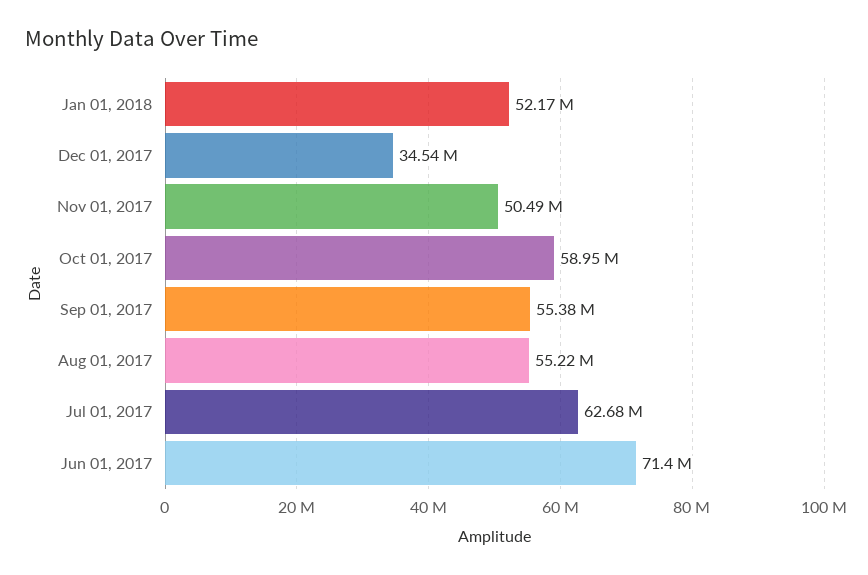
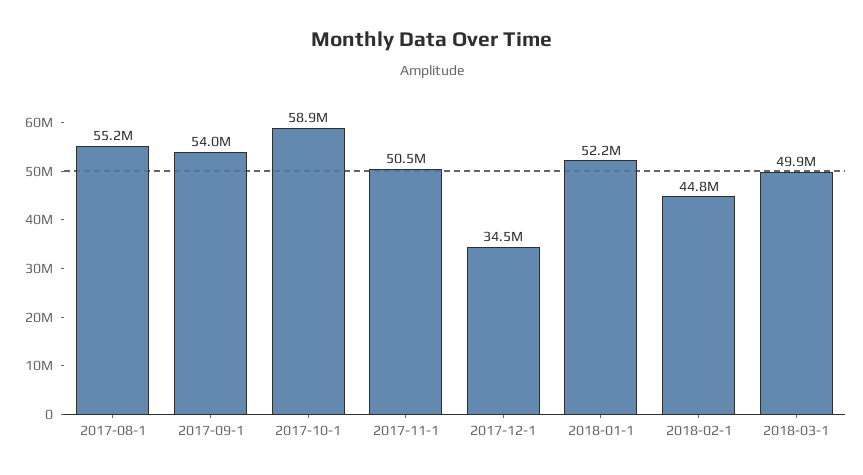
Sep 01, 2017: 55380000 -> 54000000
Jul 01, 2017: 62680000 -> none
Jun 01, 2017: 71400000 -> none
2018-02-1: none -> 44800000
2018-03-1: none -> 49900000

